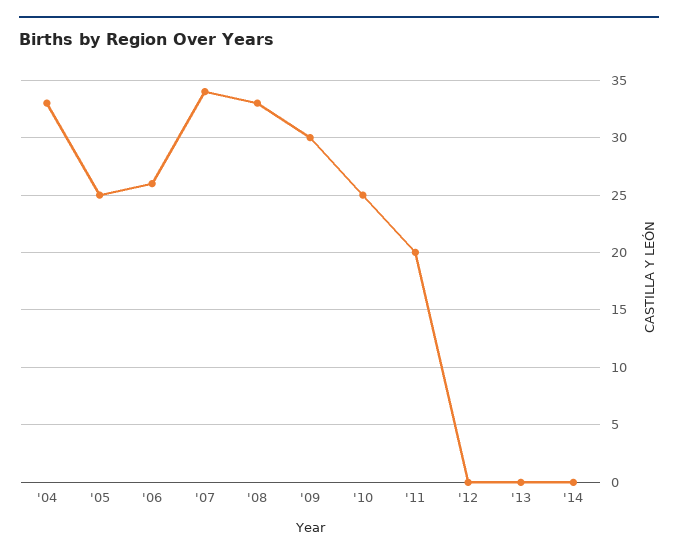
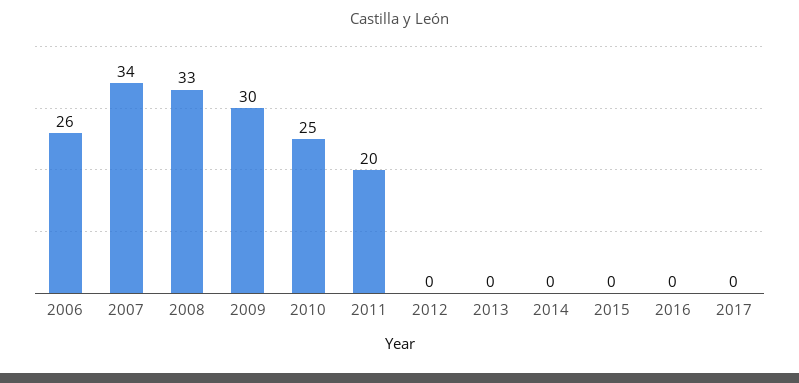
'04: 33 -> none
'05: 25 -> none
2015: none -> 0
2016: none -> 0
2017: none -> 0

